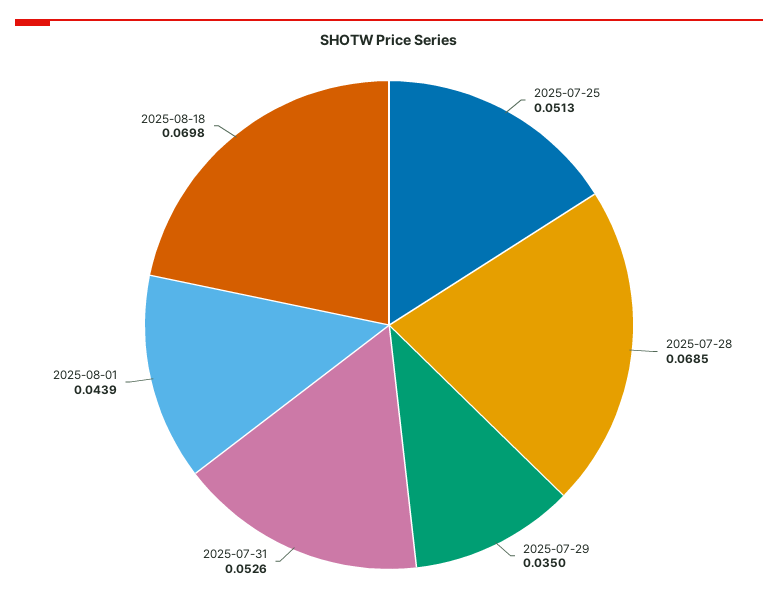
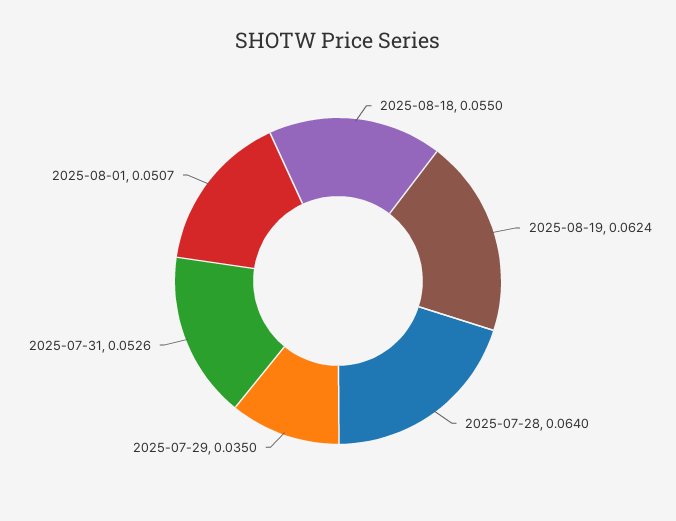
2025-07-25: 0.0513 -> none
2025-07-28: 0.0685 -> 0.064
2025-08-01: 0.0439 -> 0.0507
2025-08-18: 0.0698 -> 0.055
2025-08-19: none -> 0.0624

